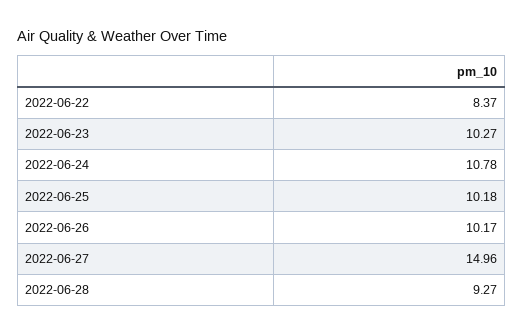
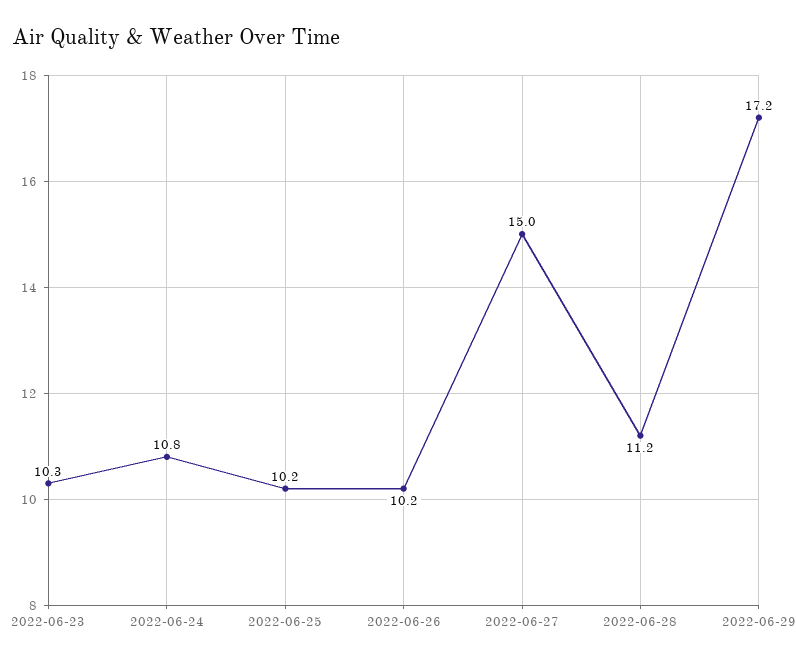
2022-06-22: 8.37 -> none
2022-06-28: 9.27 -> 11.2
2022-06-29: none -> 17.2

